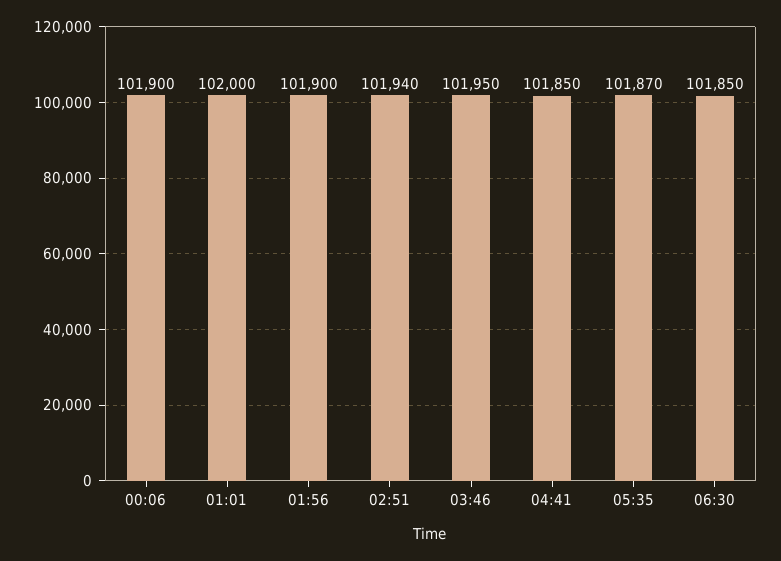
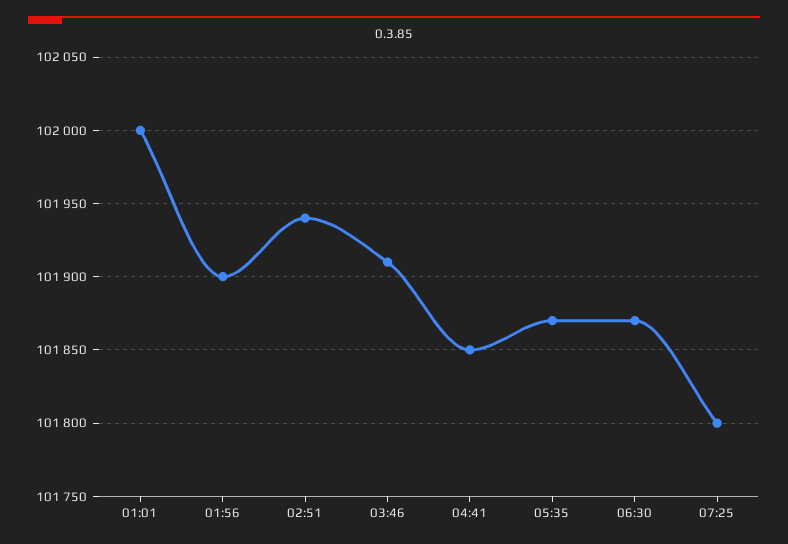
00:06: 101900 -> none
03:46: 101950 -> 101910
06:30: 101850 -> 101870
07:25: none -> 101800

